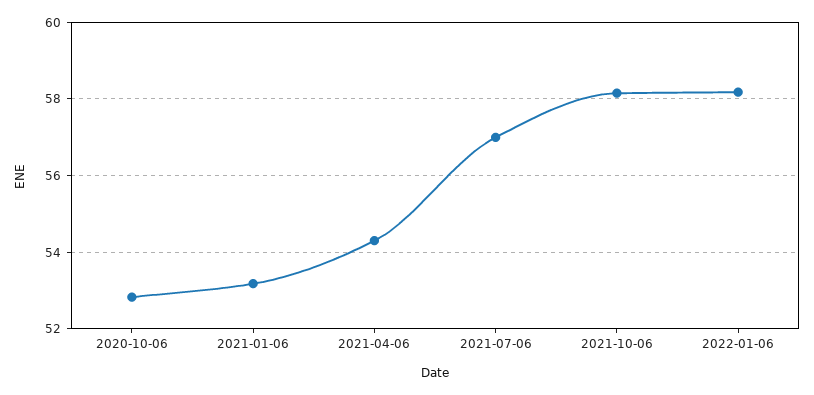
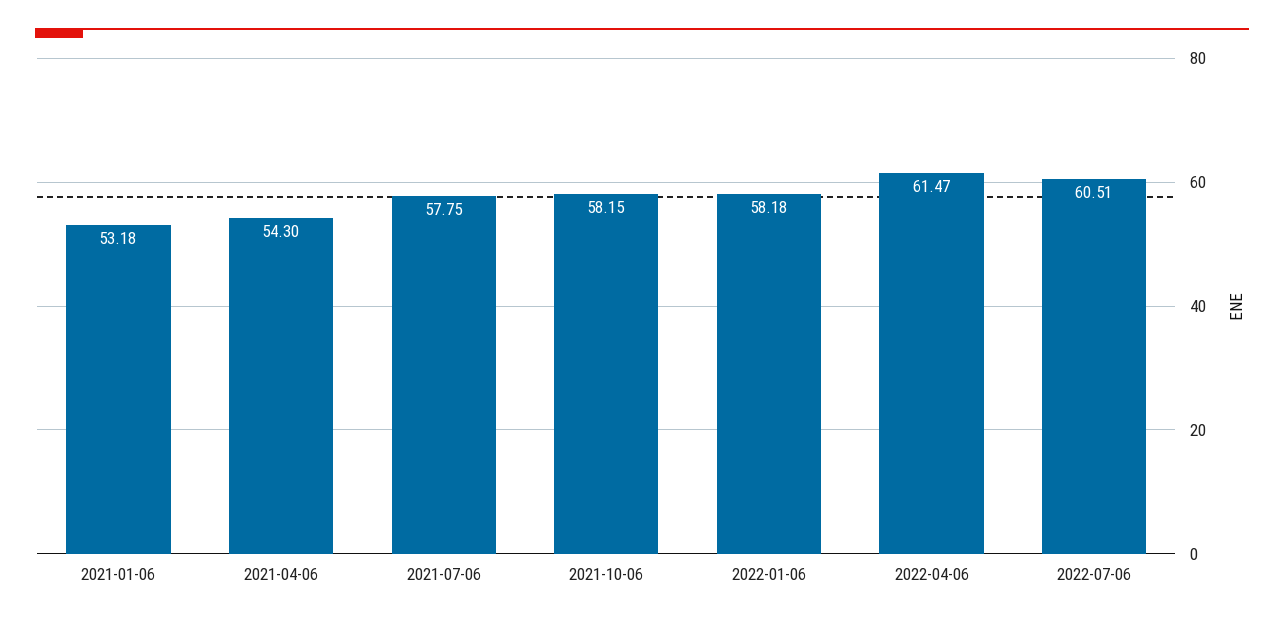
2020-10-06: 52.8 -> none
2021-07-06: 57 -> 57.75
2022-04-06: none -> 61.47
2022-07-06: none -> 60.51

